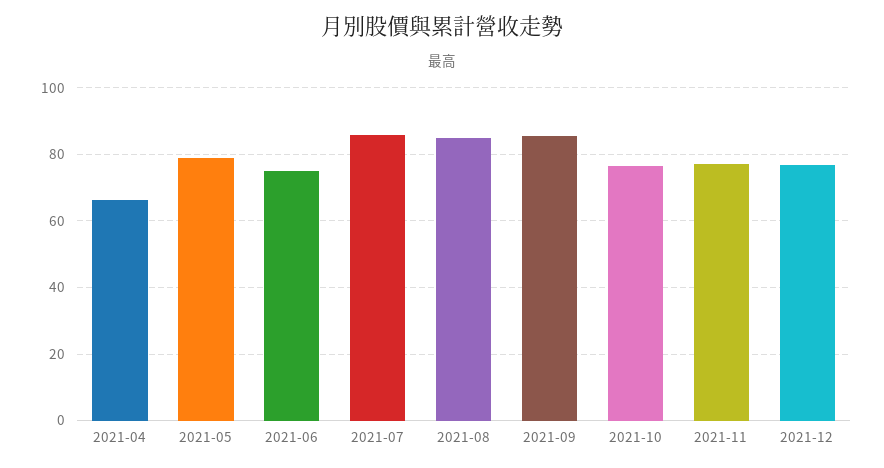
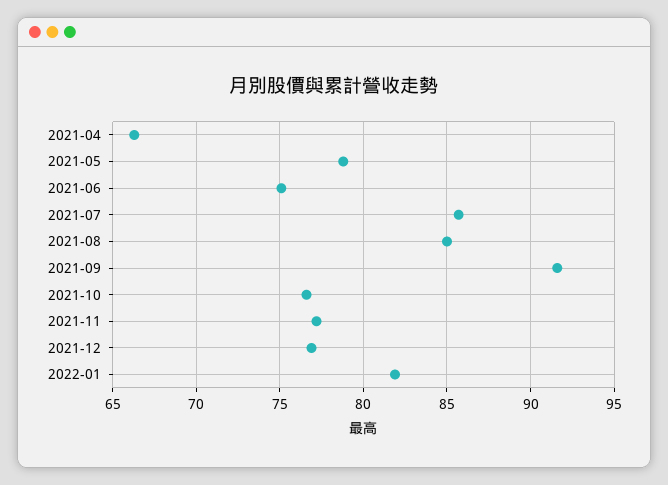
2021-09: 86 -> 91.5
2022-01: none -> 82

